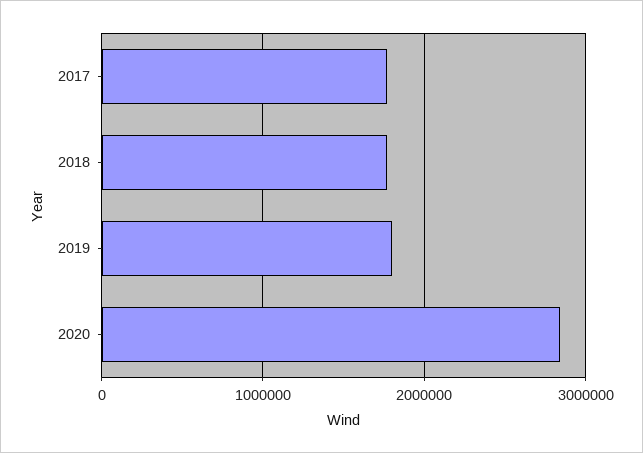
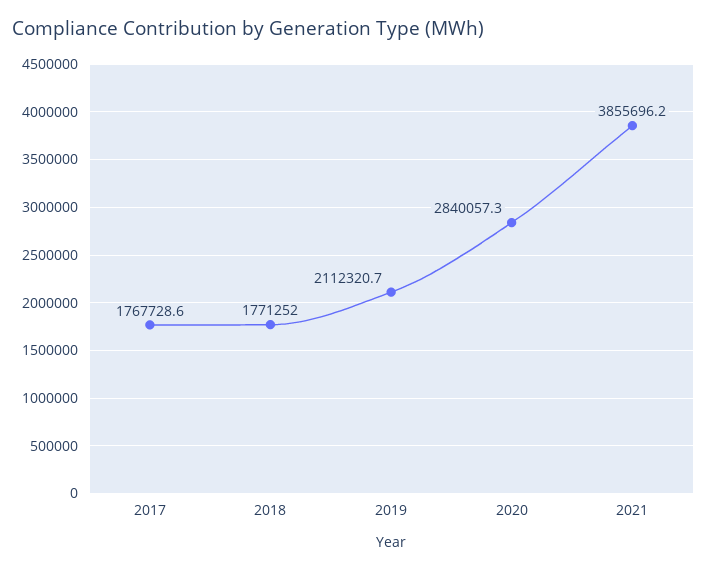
2019: 1800000 -> 2112320.7
2021: none -> 3855696.2

